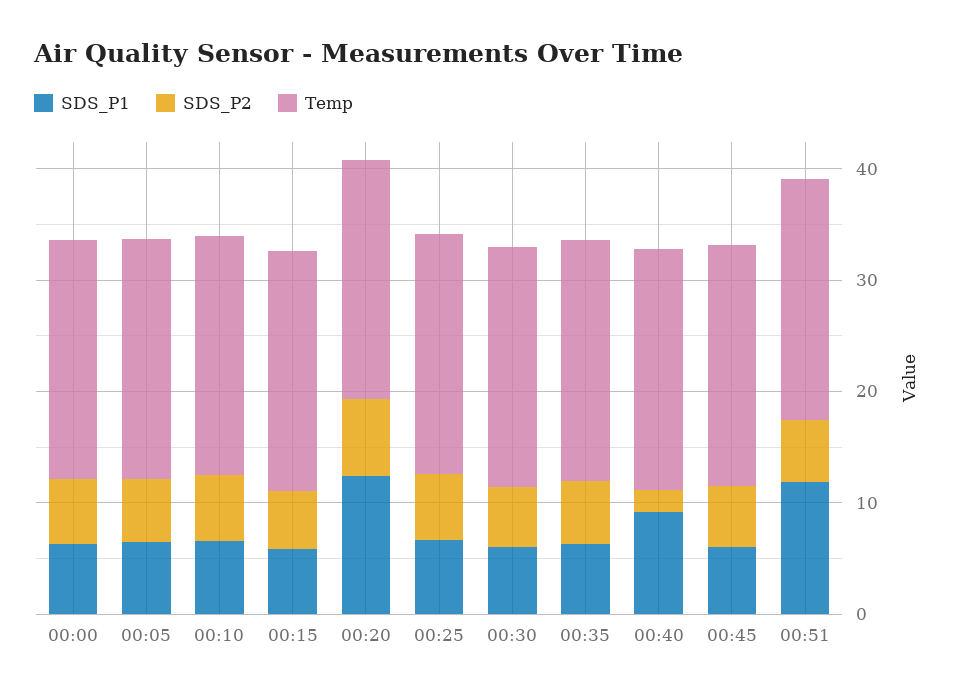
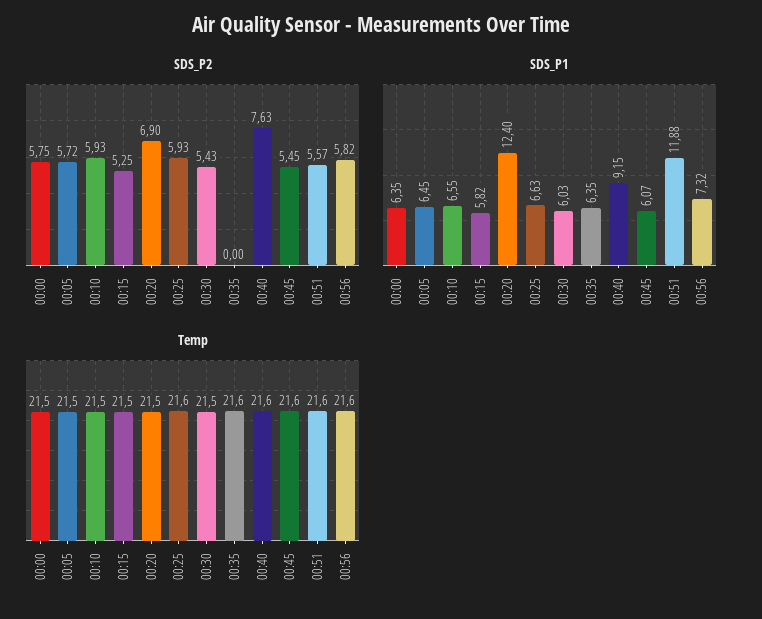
SDS_P2, 00:35: 6 -> 0
SDS_P2, 00:40: 2 -> 7.63
SDS_P2, 00:56: none -> 5.82
SDS_P1, 00:56: none -> 7.32
Temp, 00:56: none -> 21.6

